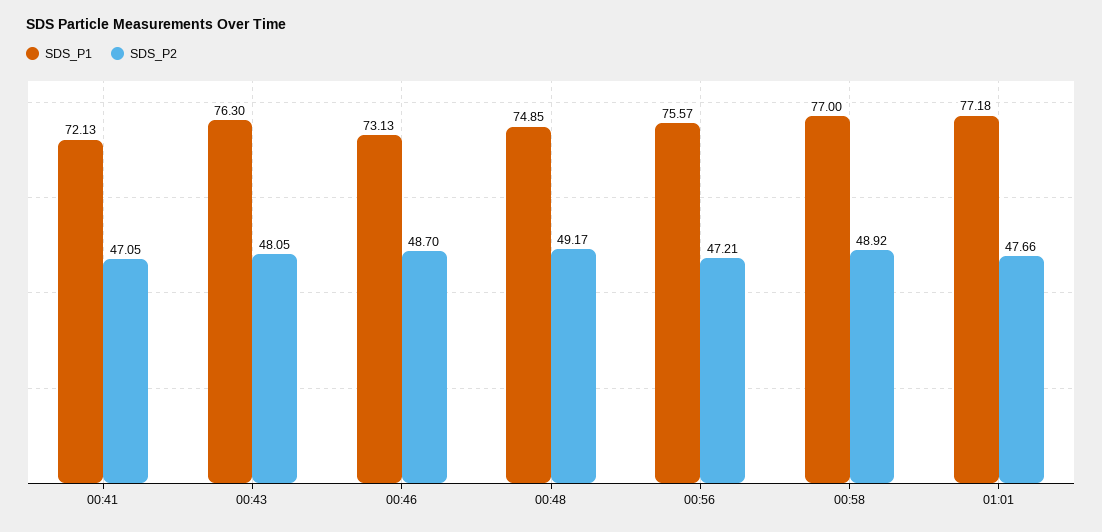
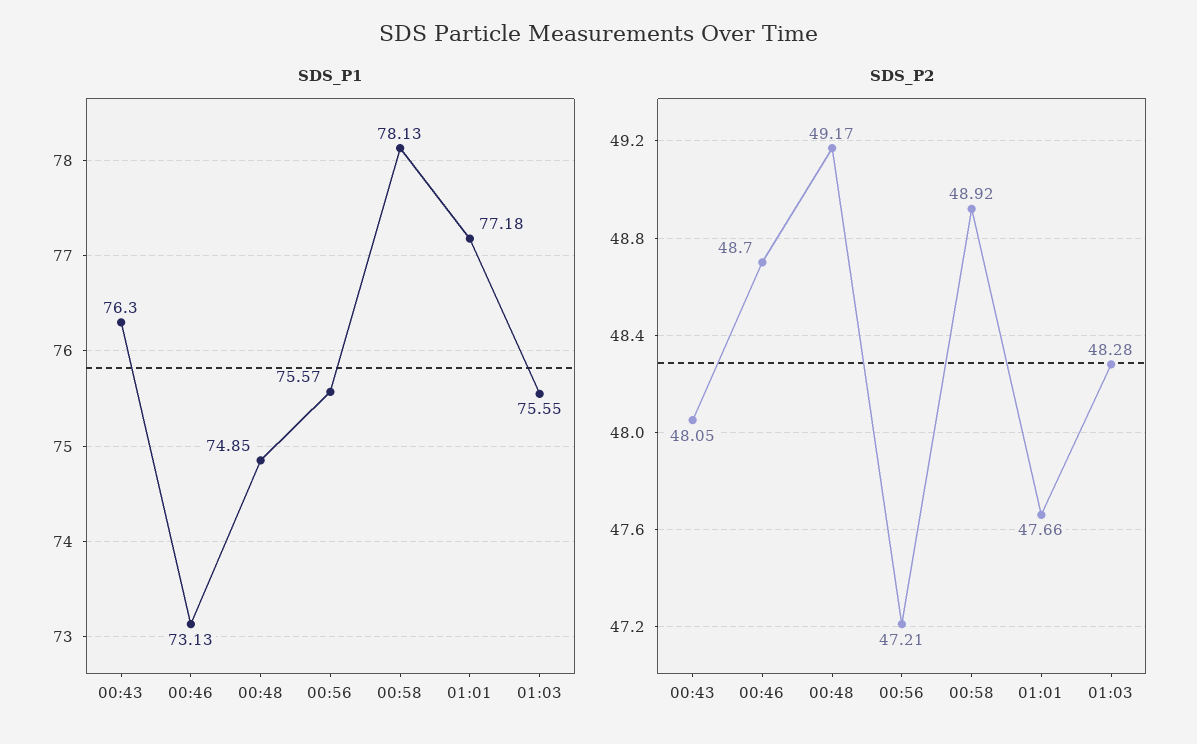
SDS_P1, 00:41: 72.13 -> none
SDS_P2, 00:41: 47.05 -> none
SDS_P1, 00:58: 77 -> 78.13
SDS_P1, 01:03: none -> 75.55
SDS_P2, 01:03: none -> 48.28

